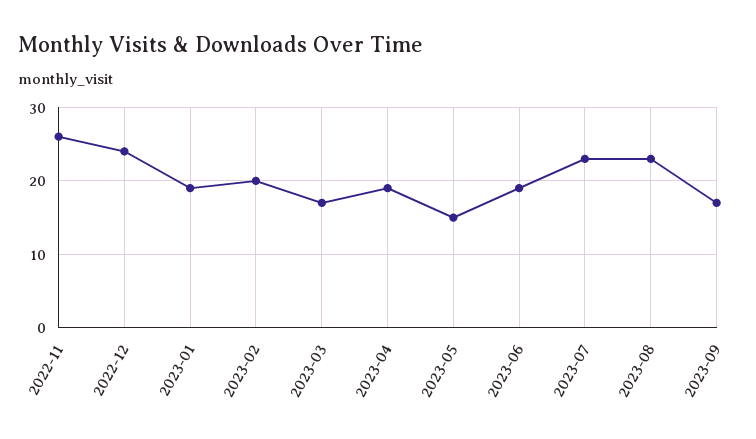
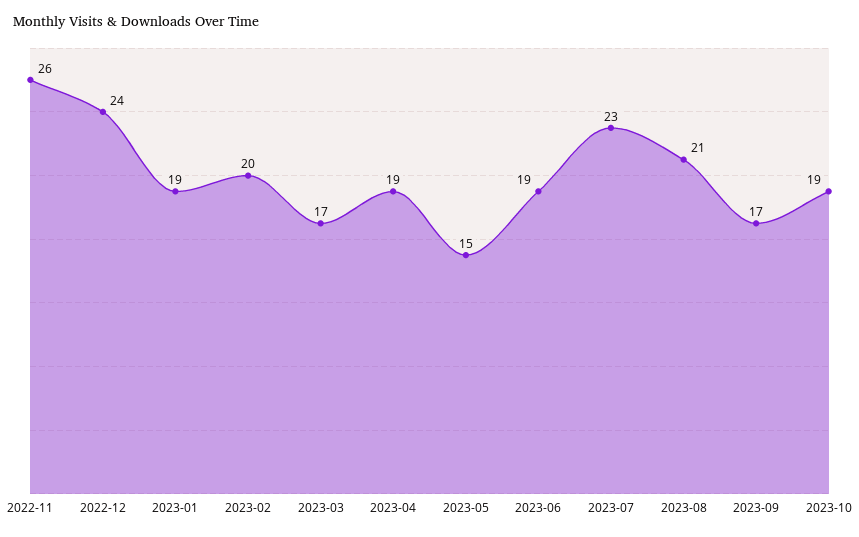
2023-08: 23 -> 21
2023-10: none -> 19

